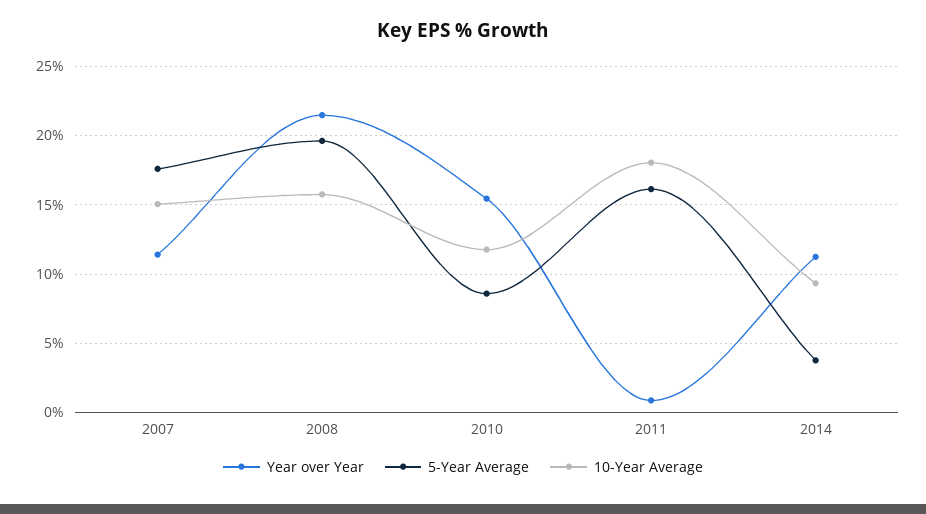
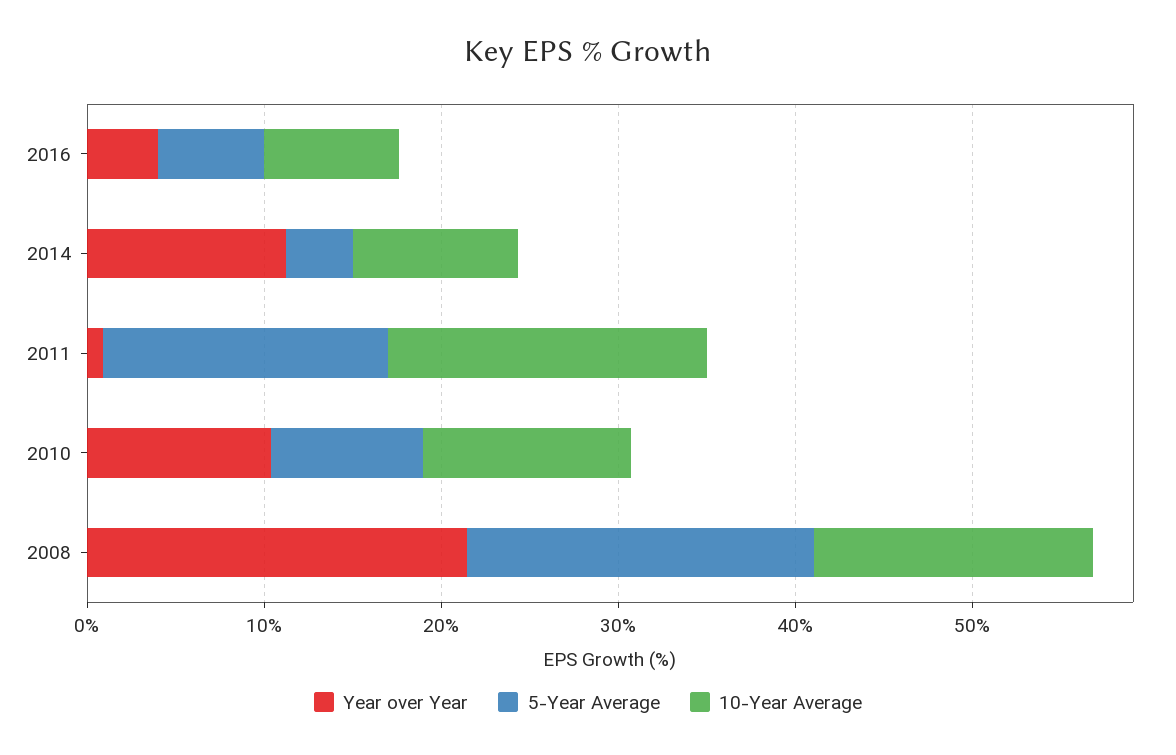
Year over Year, 2007: 11.5 -> none
5-Year Average, 2007: 17.5 -> none
10-Year Average, 2007: 15 -> none
Year over Year, 2010: 15.5 -> 10
Year over Year, 2016: none -> 4
5-Year Average, 2016: none -> 6
10-Year Average, 2016: none -> 8

